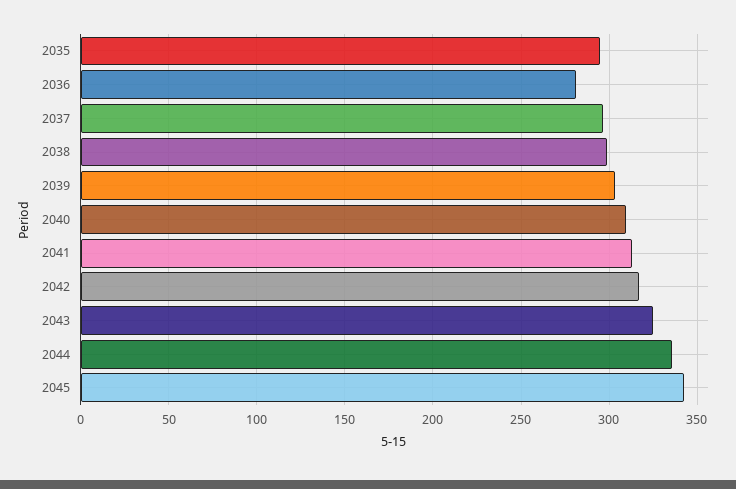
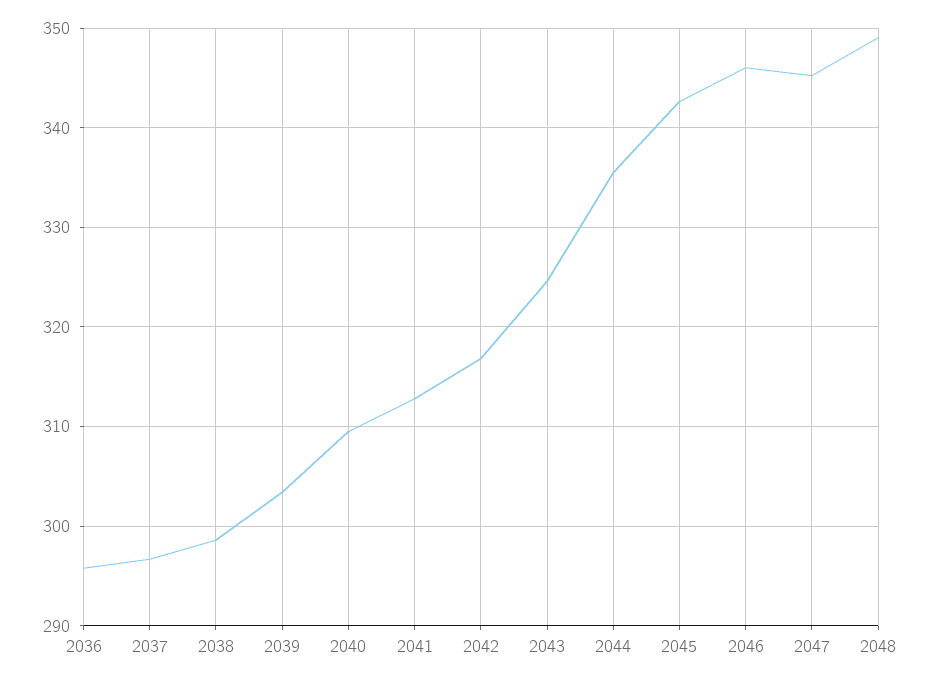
2035: 295 -> none
2036: 280 -> 296
2046: none -> 346
2047: none -> 345
2048: none -> 349

